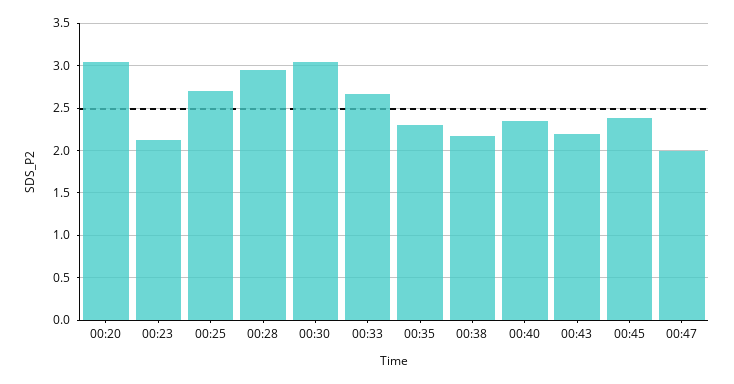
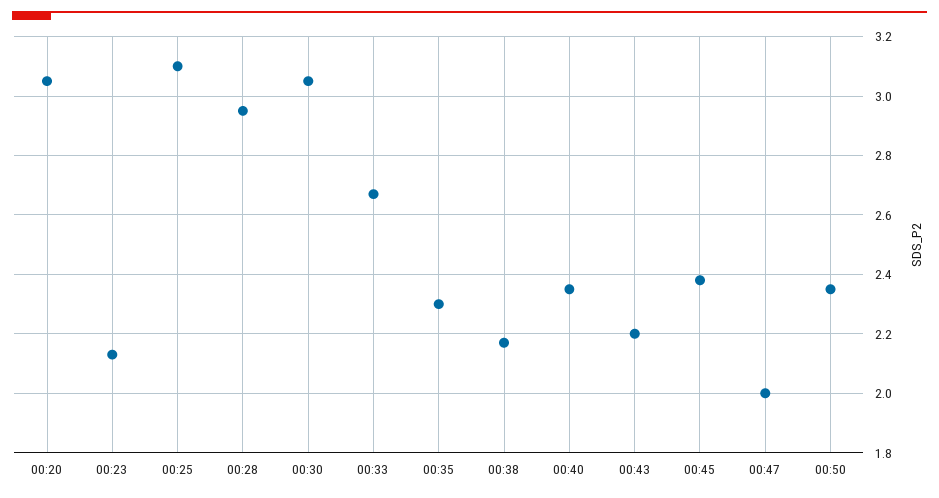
00:25: 2.7 -> 3.1
00:50: none -> 2.35

